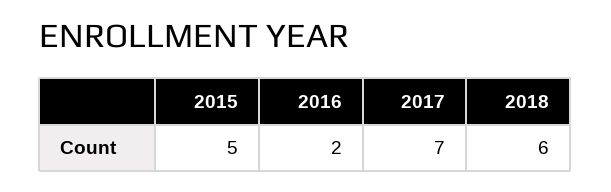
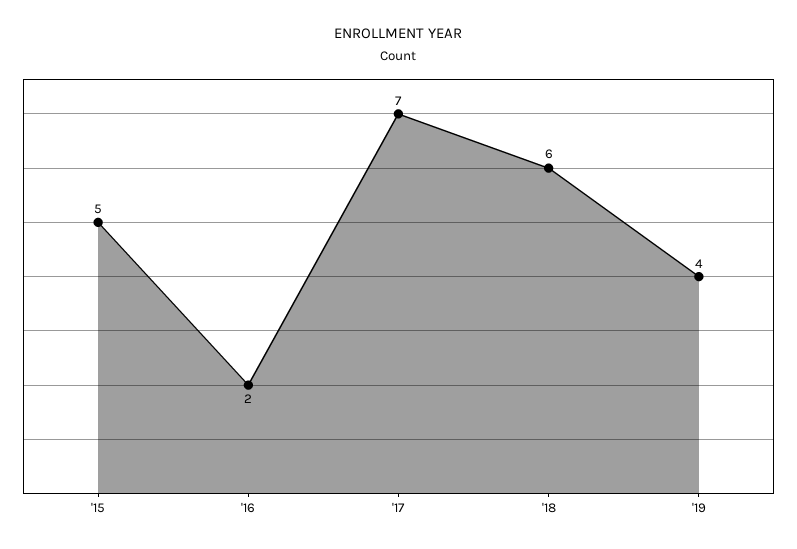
'19: none -> 4

